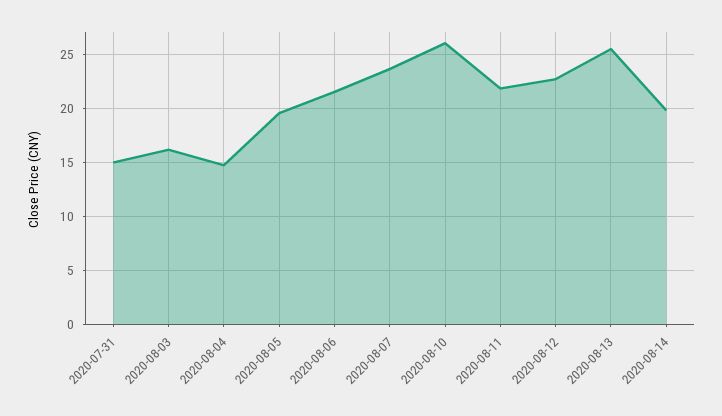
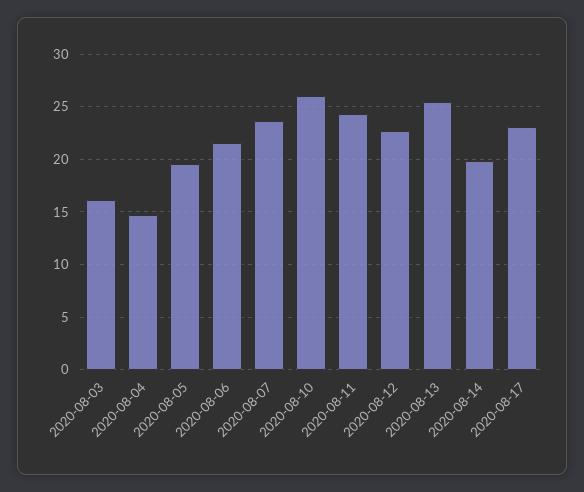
2020-07-31: 15 -> none
2020-08-11: 22 -> 24
2020-08-17: none -> 23

